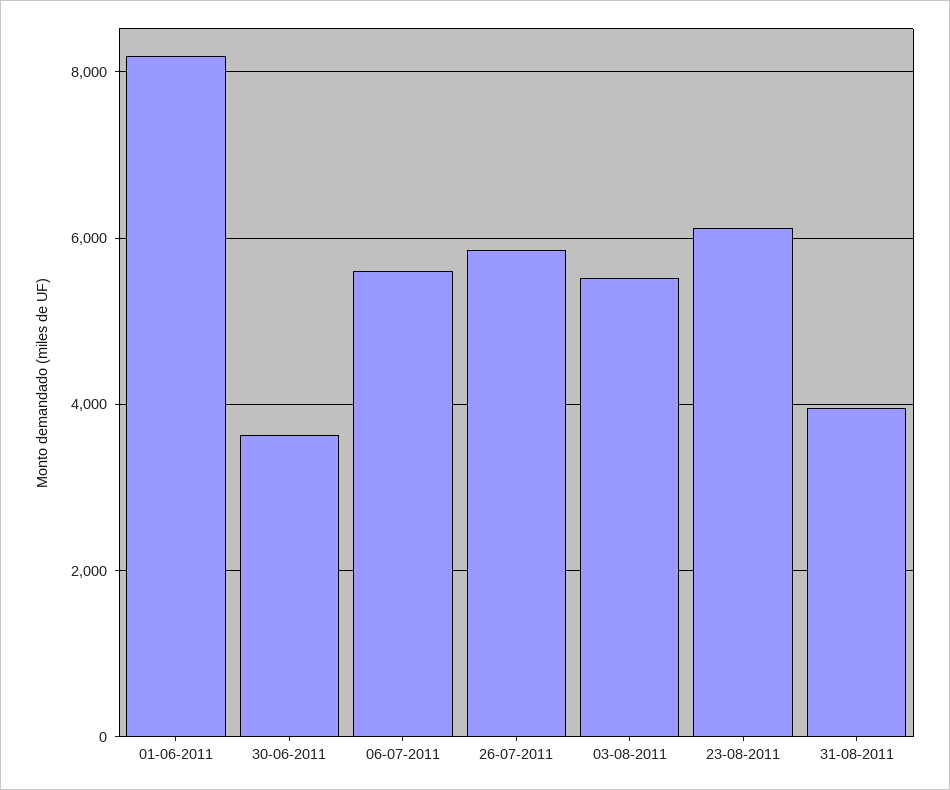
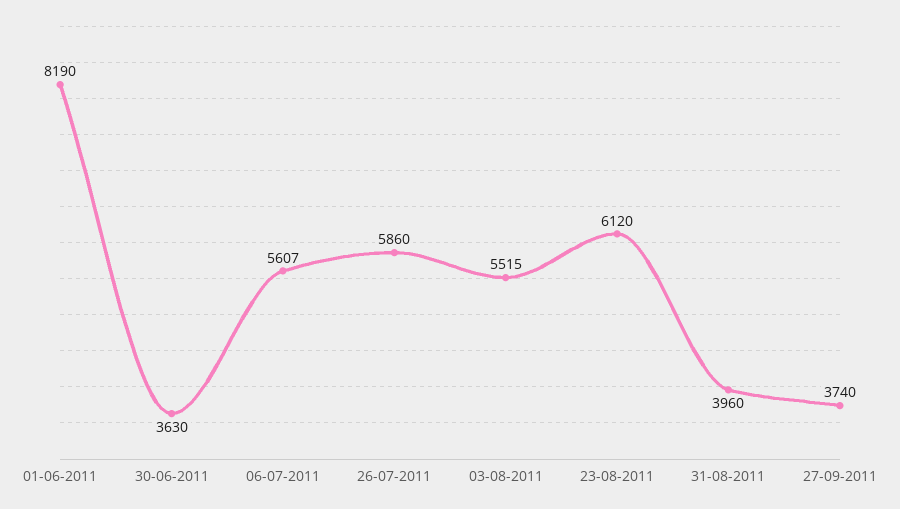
27-09-2011: none -> 3740

